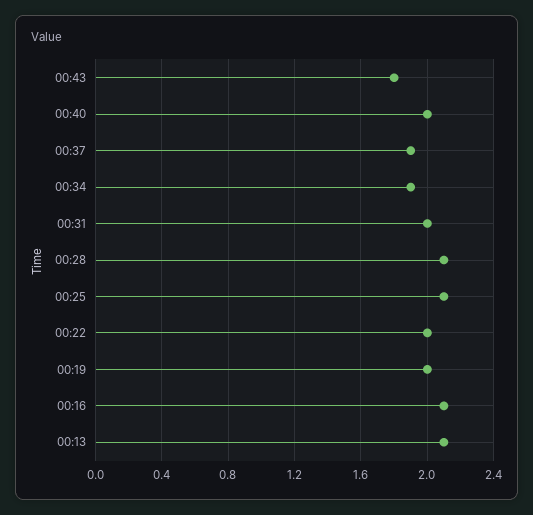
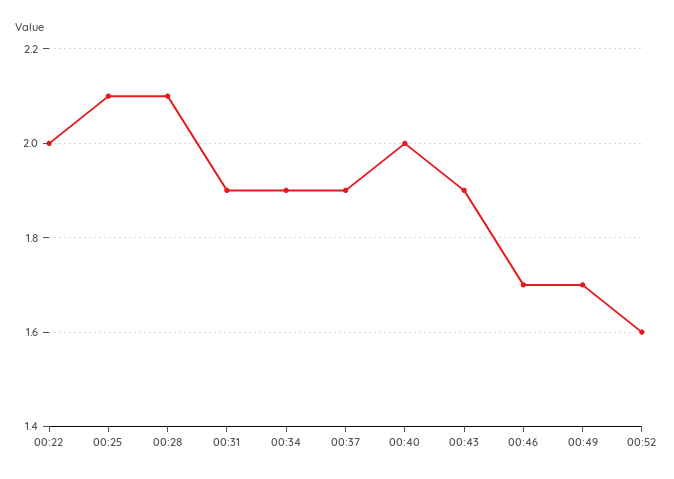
00:43: 1.8 -> 1.9
00:31: 2 -> 1.9
00:19: 2 -> none
00:16: 2.1 -> none
00:13: 2.1 -> none
00:46: none -> 1.7
00:49: none -> 1.7
00:52: none -> 1.6

